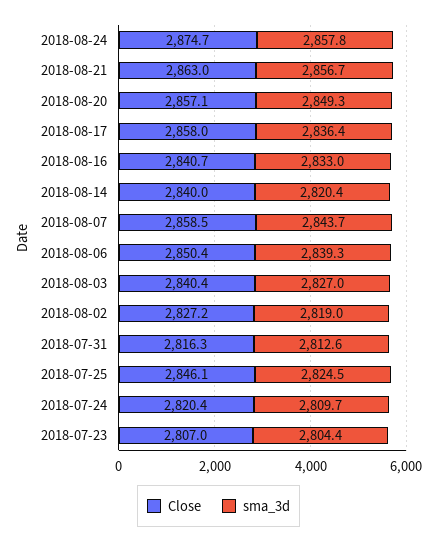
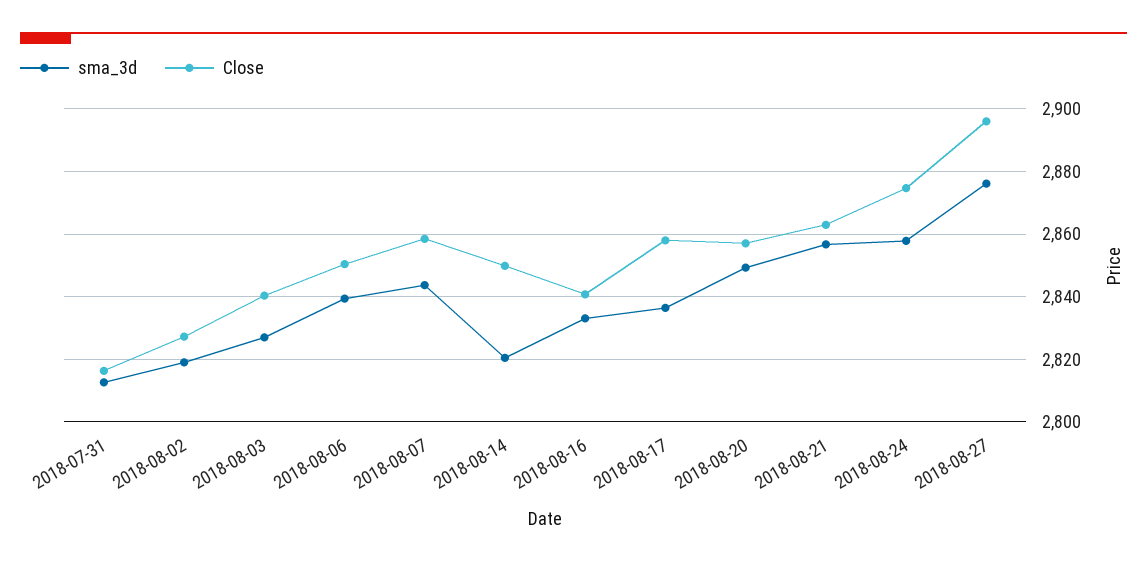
Close, 2018-08-14: 2840 -> 2850
Close, 2018-07-25: 2846.1 -> none
sma_3d, 2018-07-25: 2824.5 -> none
Close, 2018-07-24: 2820.4 -> none
sma_3d, 2018-07-24: 2809.7 -> none
Close, 2018-07-23: 2807 -> none
sma_3d, 2018-07-23: 2804.4 -> none
sma_3d, 2018-08-27: none -> 2876
Close, 2018-08-27: none -> 2896

